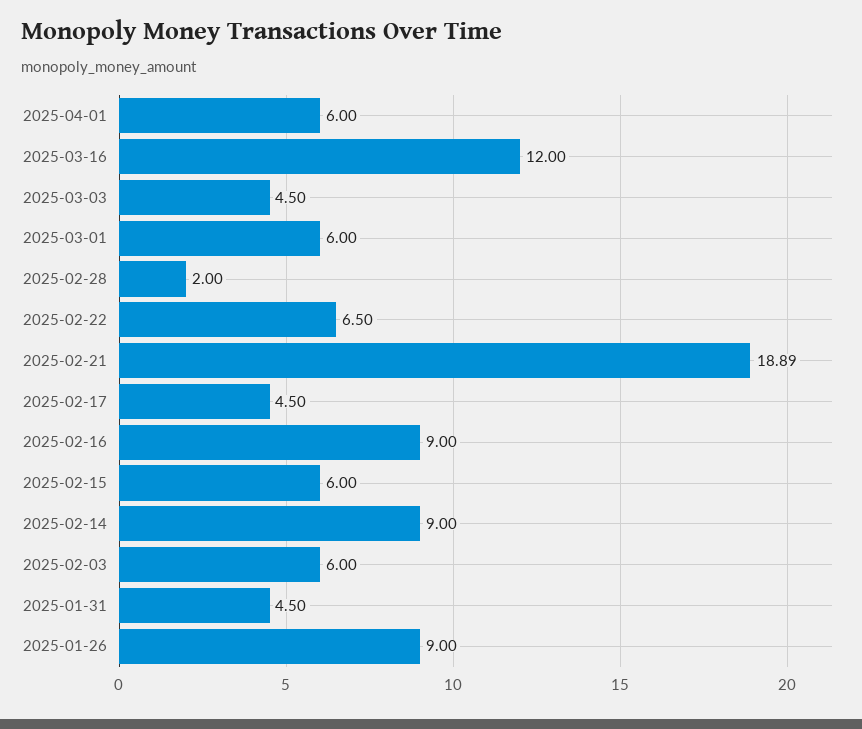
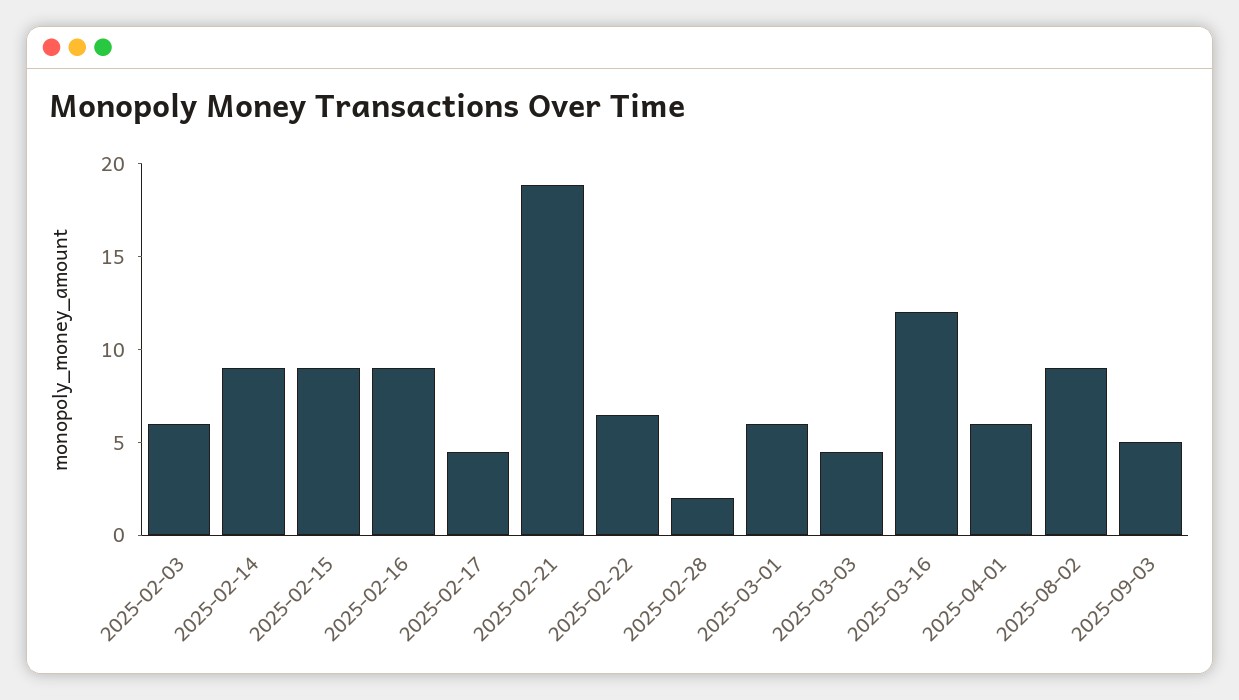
2025-02-15: 6 -> 9
2025-01-31: 4.5 -> none
2025-01-26: 9 -> none
2025-08-02: none -> 9
2025-09-03: none -> 5

